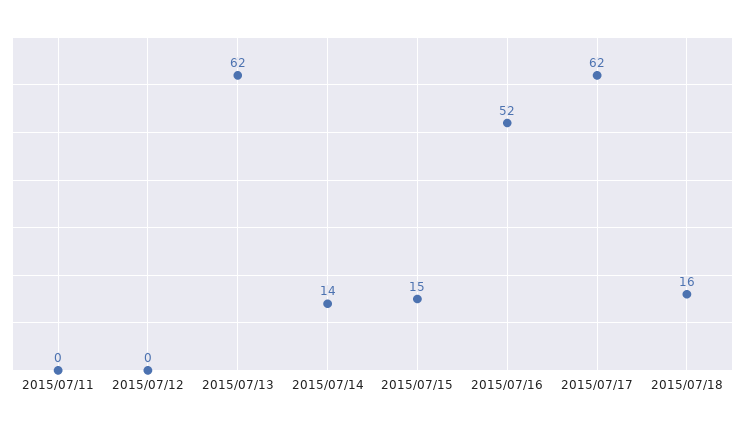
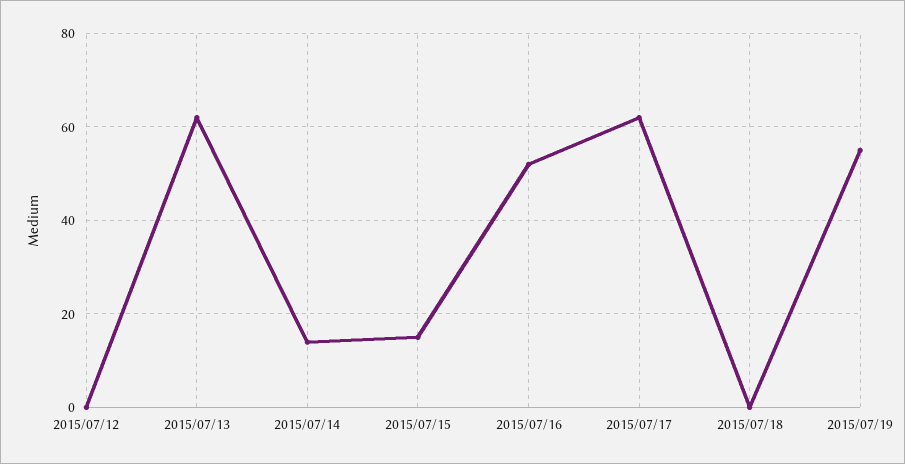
2015/07/11: 0 -> none
2015/07/18: 16 -> 0
2015/07/19: none -> 55

